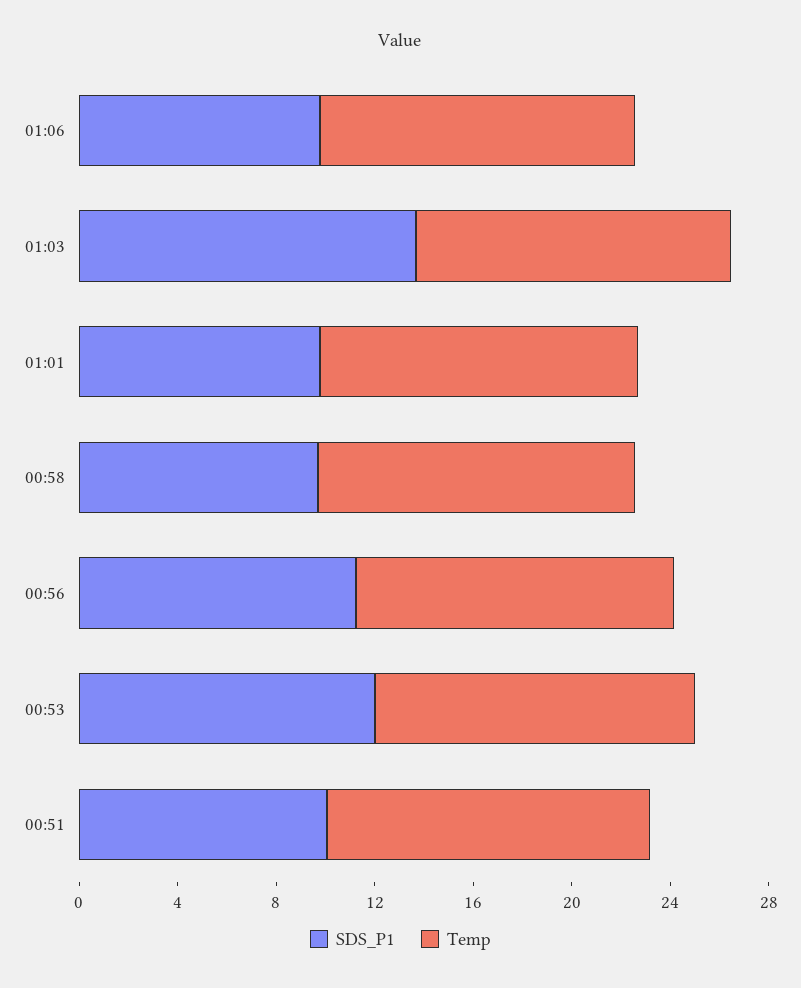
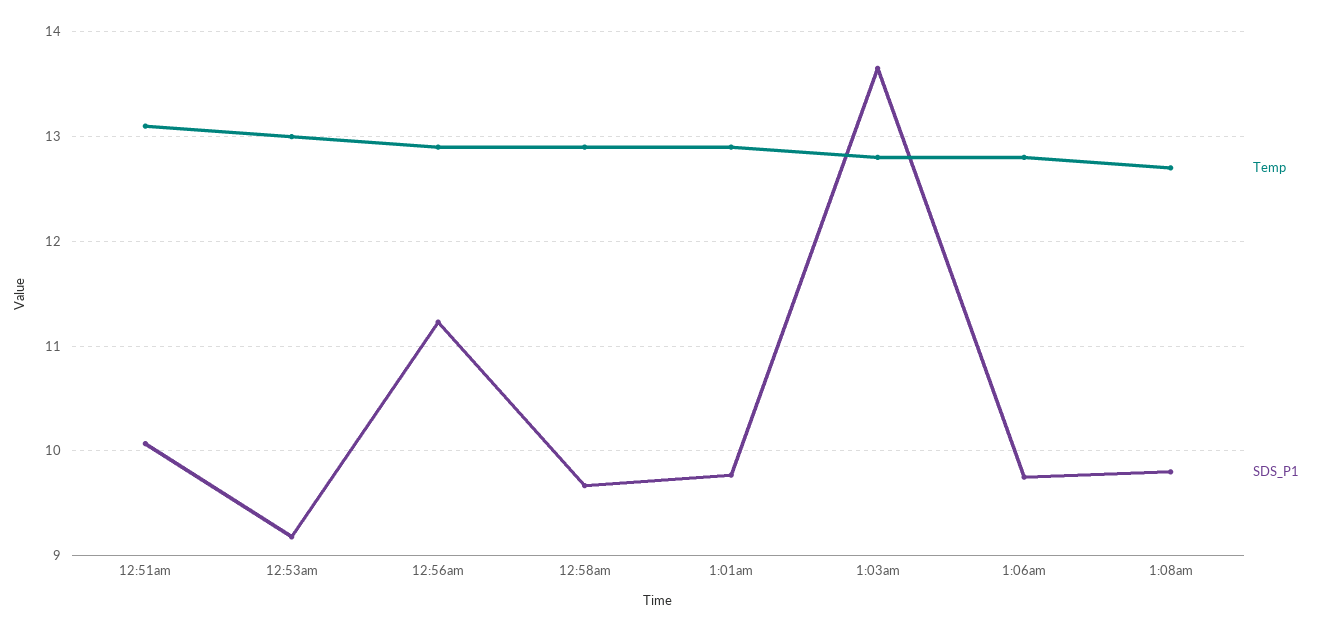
SDS_P1, 00:53: 12 -> 9.2
Temp, 1:08am: none -> 12.7
SDS_P1, 1:08am: none -> 9.8

